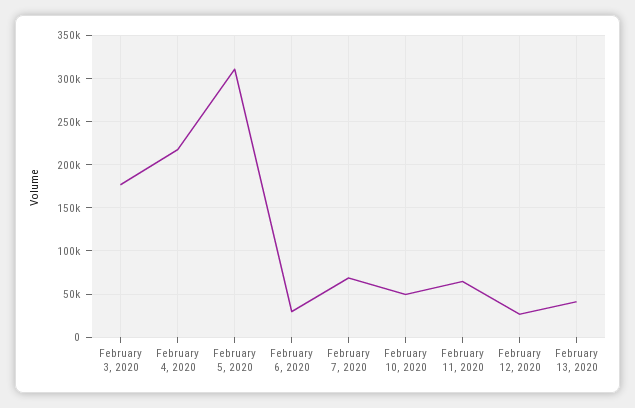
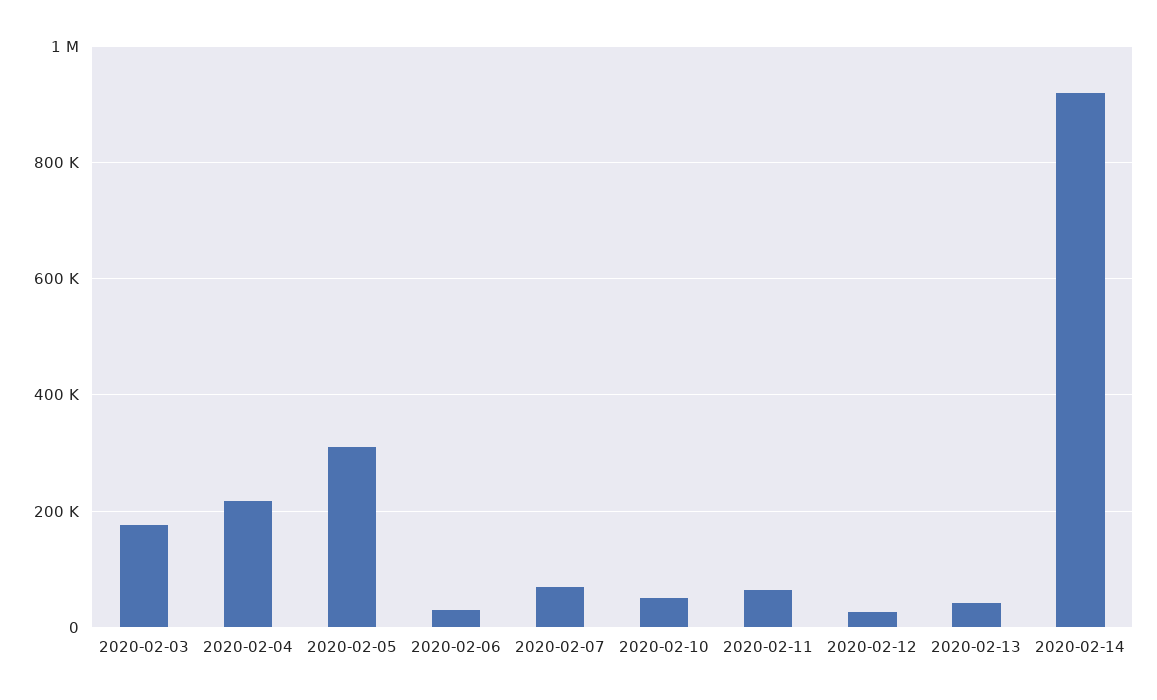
2020-02-14: none -> 920000

